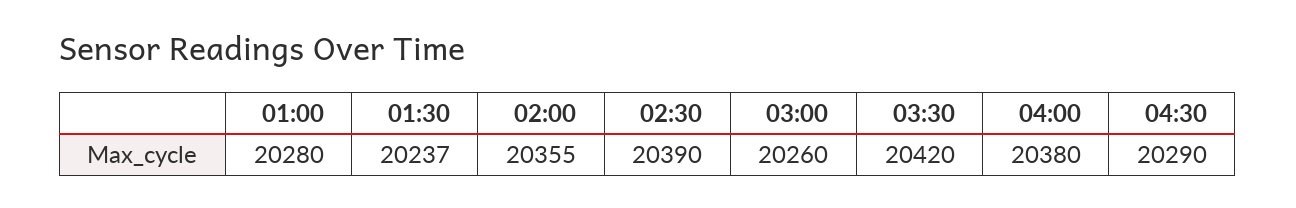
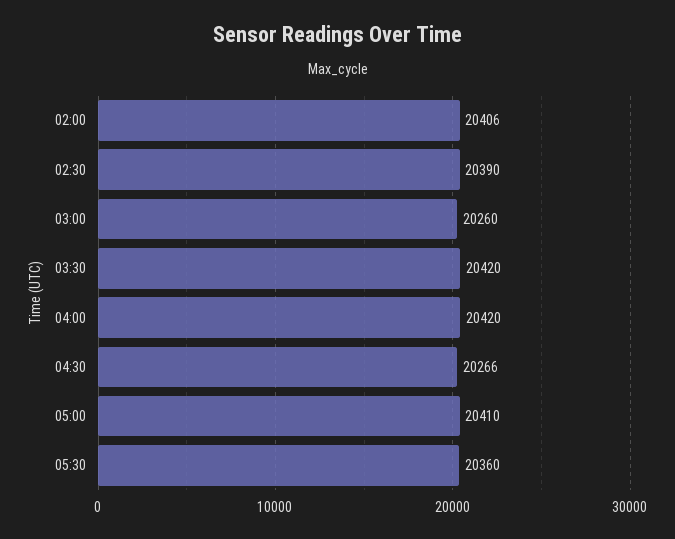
01:00: 20280 -> none
01:30: 20237 -> none
02:00: 20355 -> 20406
04:00: 20380 -> 20420
04:30: 20290 -> 20266
05:00: none -> 20410
05:30: none -> 20360

